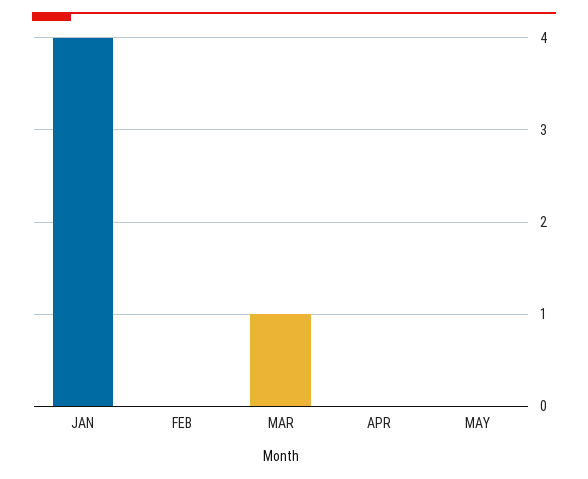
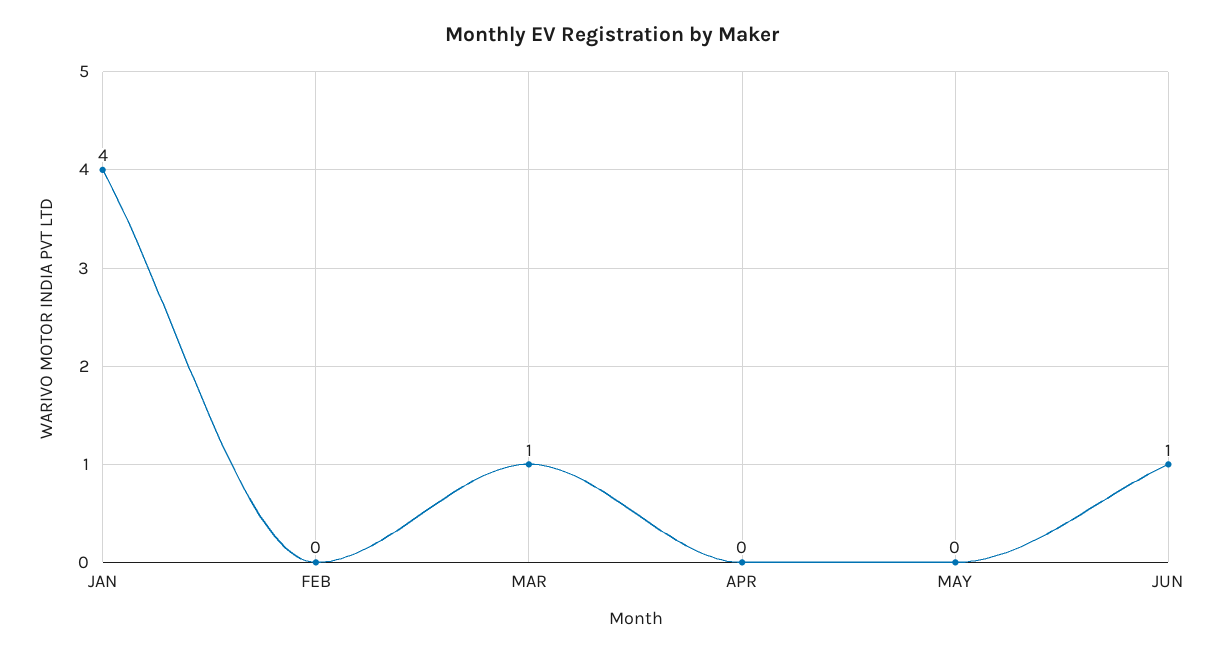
JUN: none -> 1

